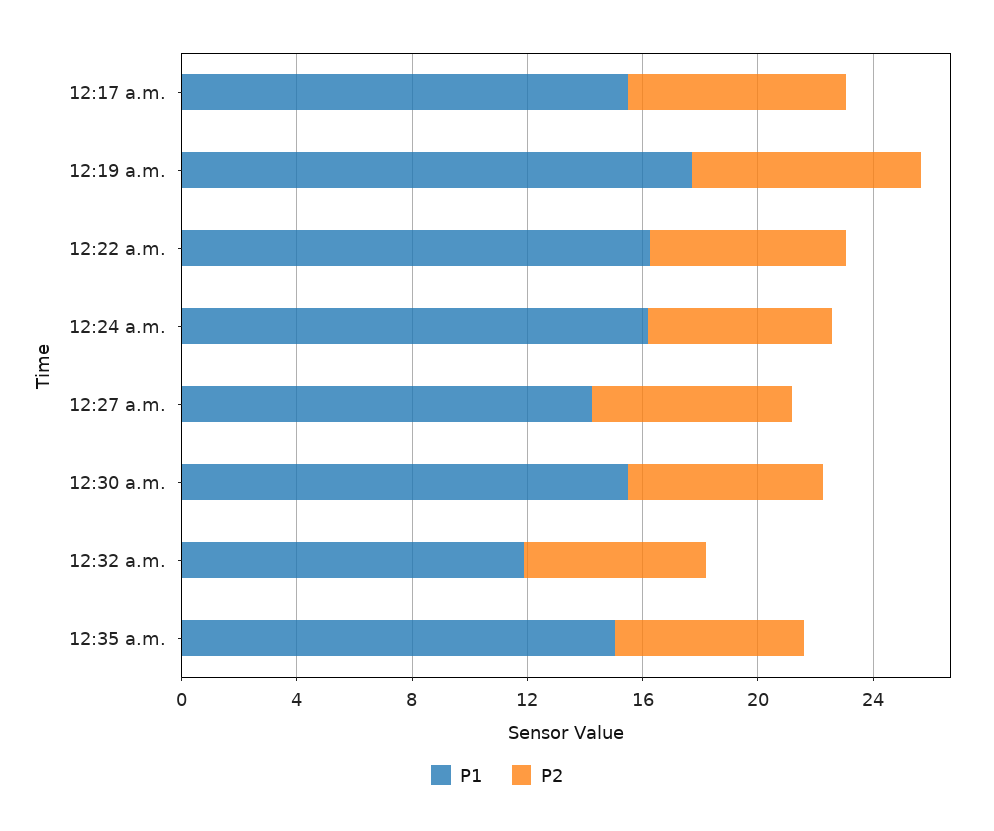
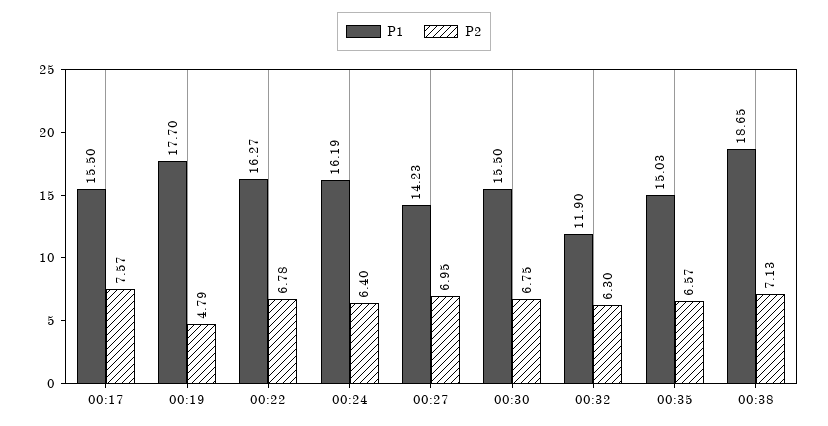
P2, 12:19 a.m.: 8 -> 4.79
P1, 00:38: none -> 18.65
P2, 00:38: none -> 7.13

